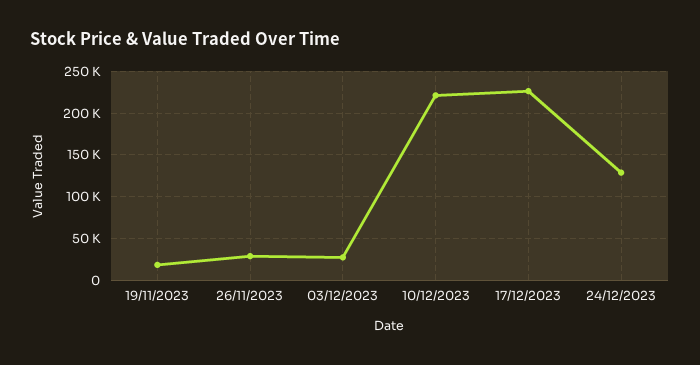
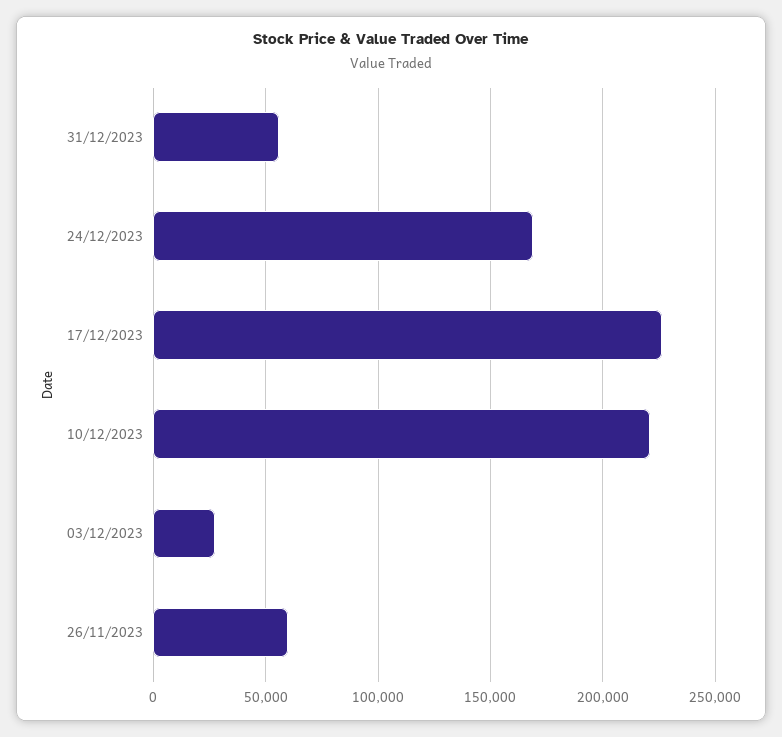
19/11/2023: 20000 -> none
26/11/2023: 30000 -> 60000
24/12/2023: 130000 -> 170000
31/12/2023: none -> 55000

